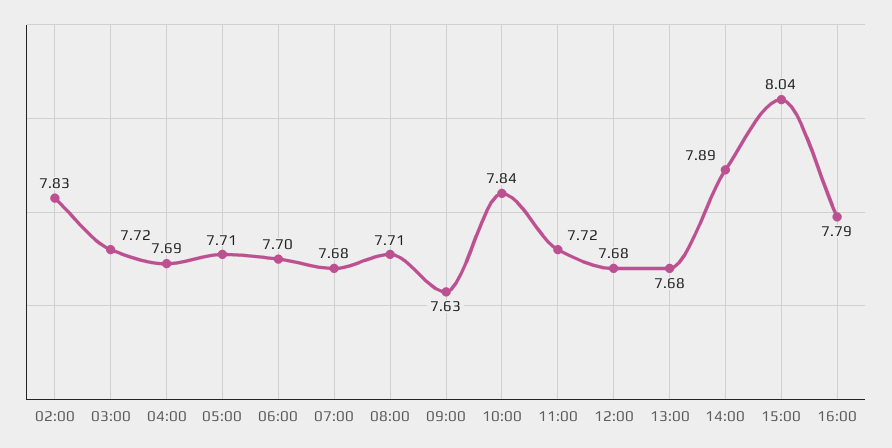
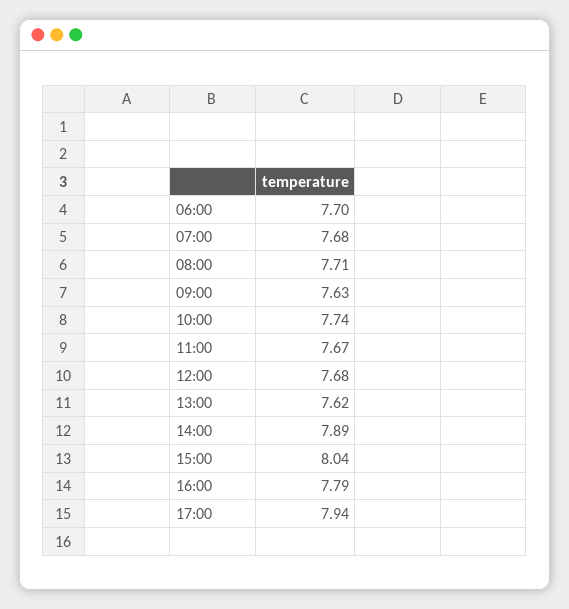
02:00: 7.83 -> none
03:00: 7.72 -> none
04:00: 7.69 -> none
05:00: 7.71 -> none
10:00: 7.84 -> 7.74
11:00: 7.72 -> 7.67
13:00: 7.68 -> 7.62
17:00: none -> 7.94

